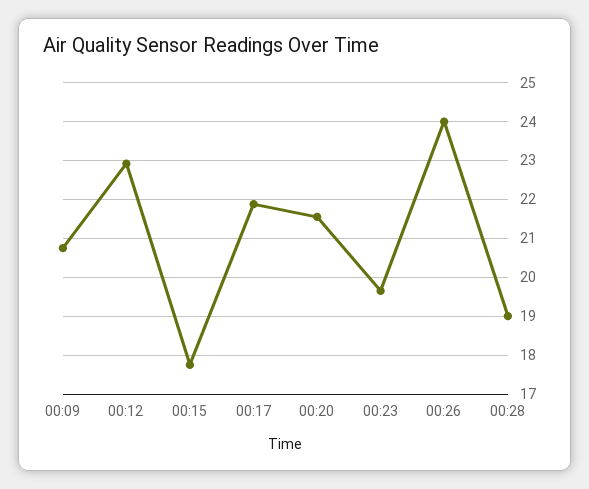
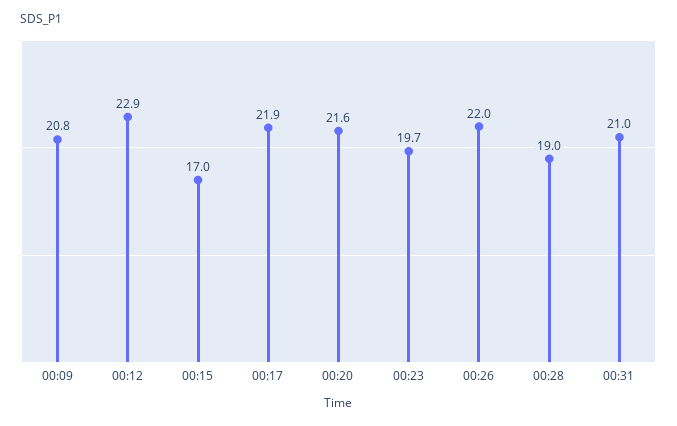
00:15: 17.8 -> 17
00:26: 24 -> 22
00:31: none -> 21

